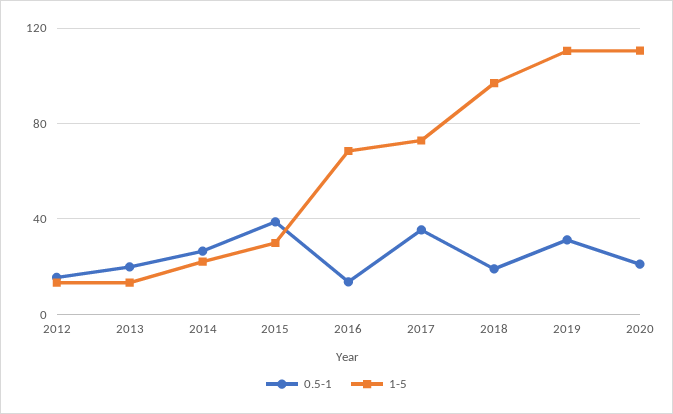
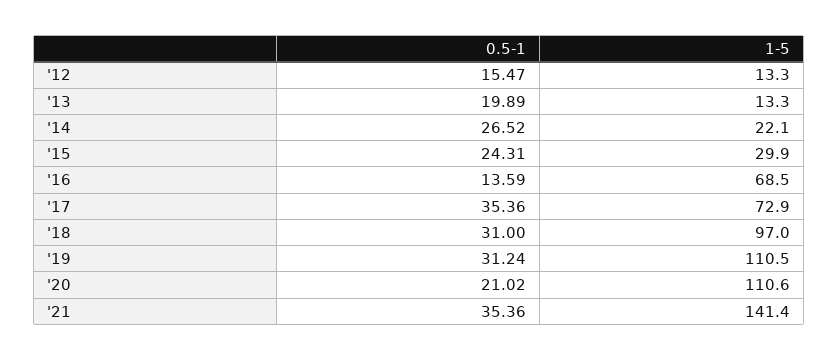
0.5-1, 2015: 40 -> 24.31
0.5-1, 2018: 20 -> 31
0.5-1, '21: none -> 35.36
1-5, '21: none -> 141.4

